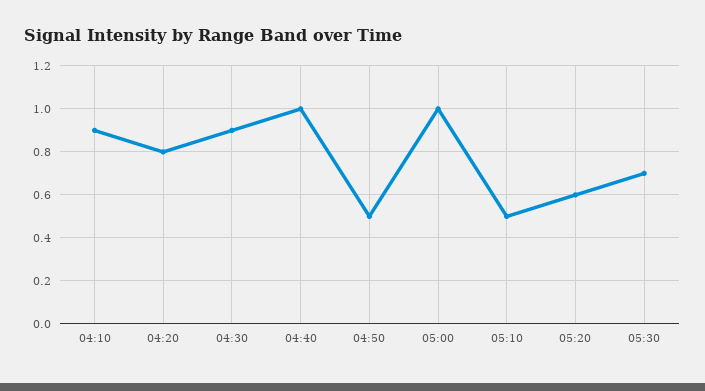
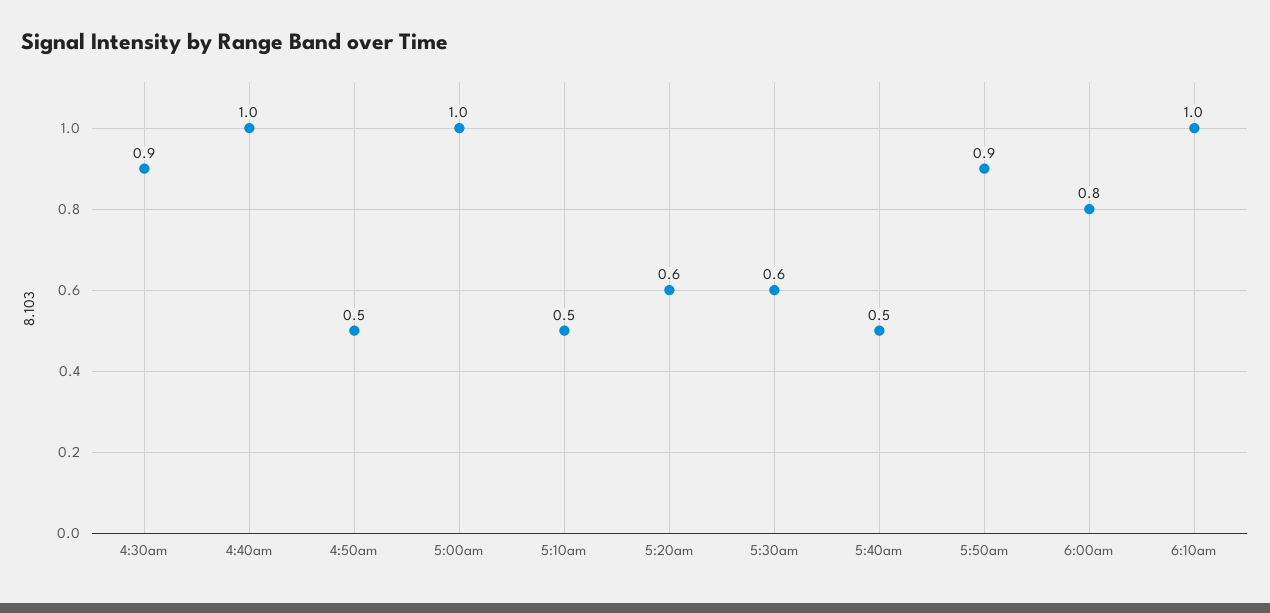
04:10: 0.9 -> none
04:20: 0.8 -> none
05:30: 0.7 -> 0.6
5:40am: none -> 0.5
5:50am: none -> 0.9
6:00am: none -> 0.8
6:10am: none -> 1

